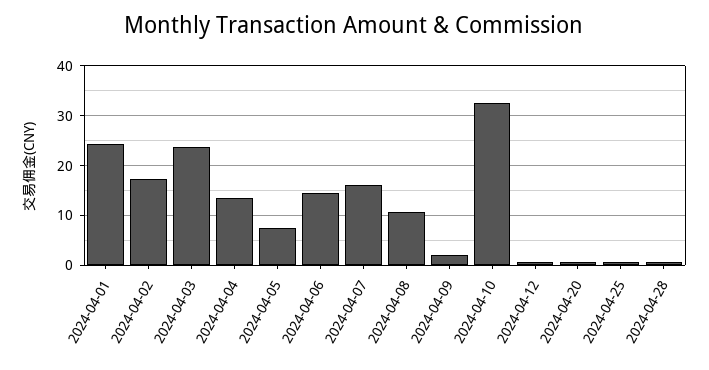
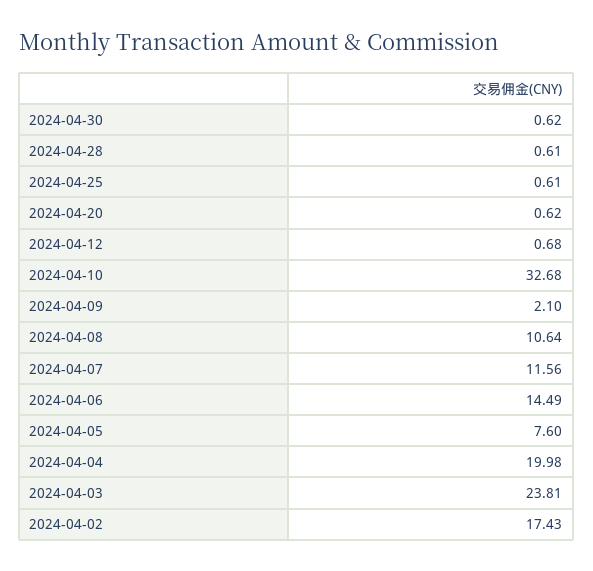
2024-04-01: 24 -> none
2024-04-04: 14 -> 19.98
2024-04-07: 16 -> 11.56
2024-04-30: none -> 0.62

